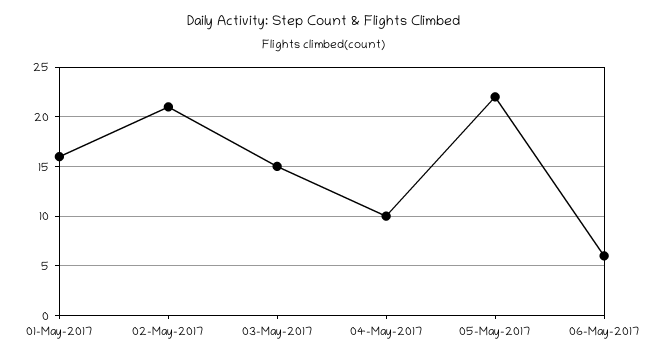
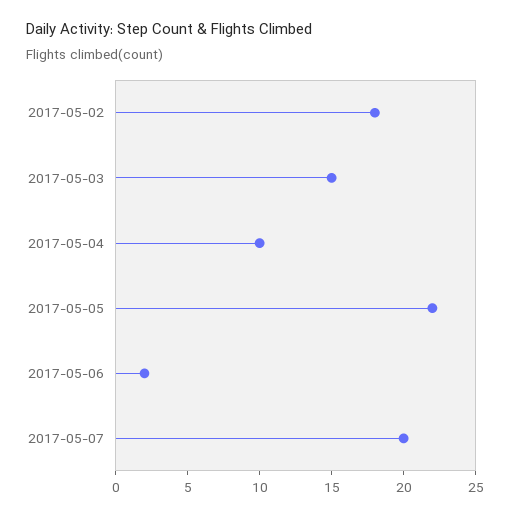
01-May-2017: 16 -> none
02-May-2017: 21 -> 18
06-May-2017: 6 -> 2
2017-05-07: none -> 20

